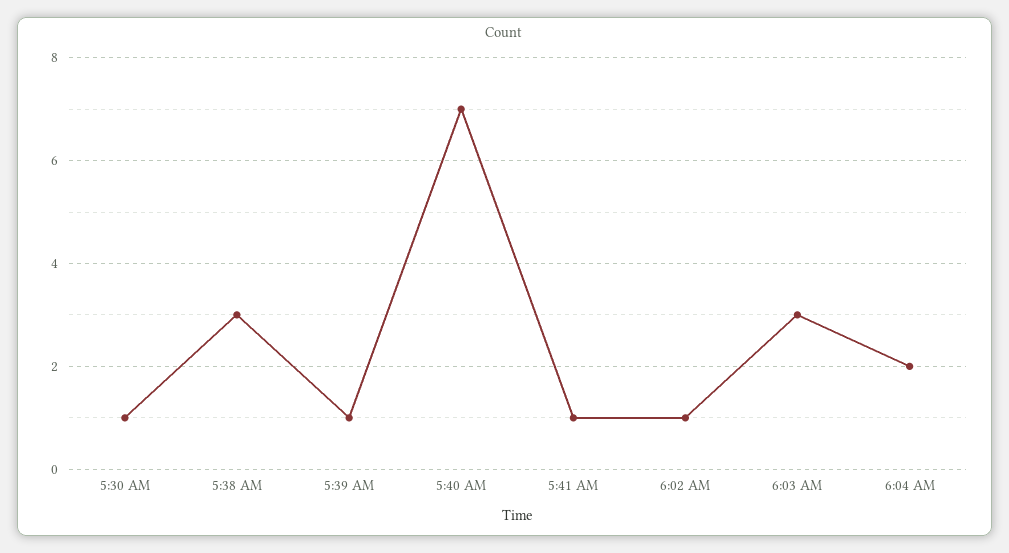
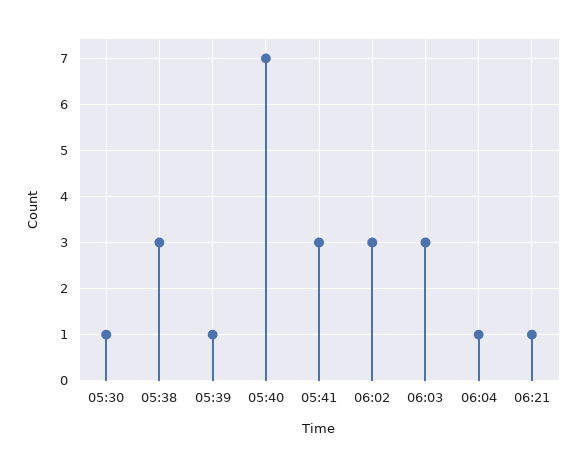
5:41 AM: 1 -> 3
6:02 AM: 1 -> 3
6:04 AM: 2 -> 1
06:21: none -> 1

